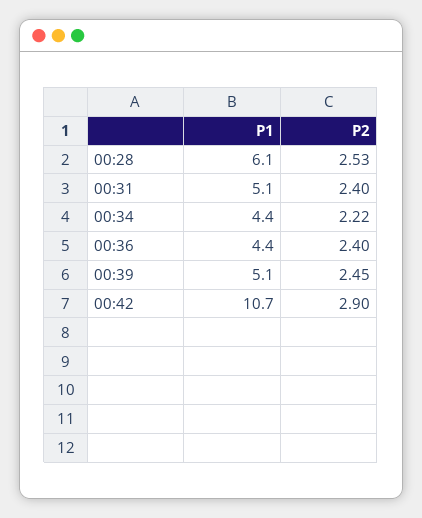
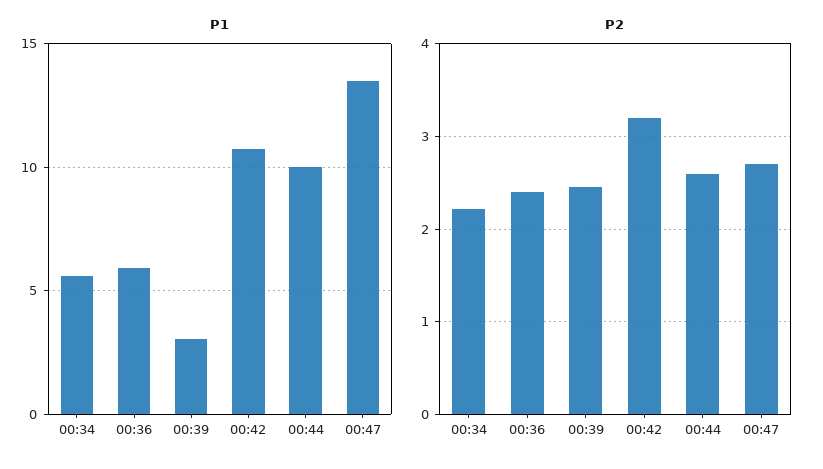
P1, 00:28: 6.1 -> none
P2, 00:28: 2.53 -> none
P1, 00:31: 5.1 -> none
P2, 00:31: 2.4 -> none
P1, 00:34: 4.4 -> 5.5
P1, 00:36: 4.4 -> 6
P1, 00:39: 5.1 -> 3
P2, 00:42: 2.9 -> 3.2
P1, 00:44: none -> 10
P1, 00:47: none -> 13.5
P2, 00:44: none -> 2.6
P2, 00:47: none -> 2.7

